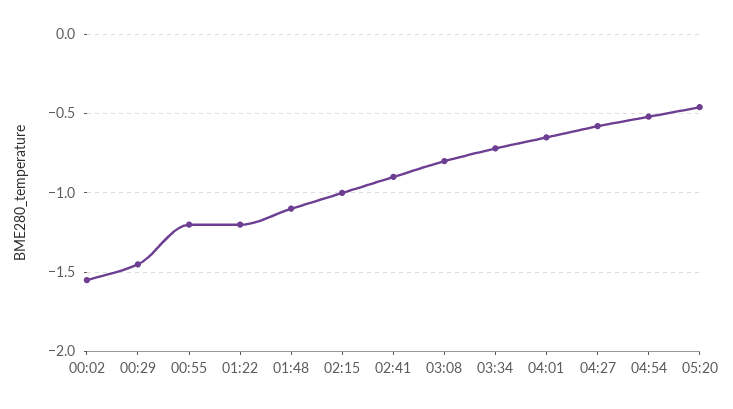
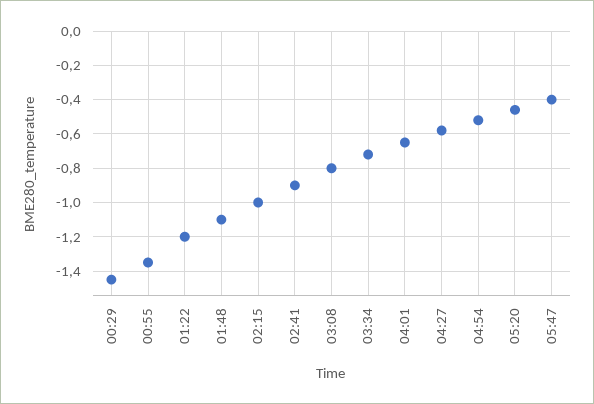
00:02: -1.55 -> none
00:55: -1.2 -> -1.35
05:47: none -> -0.4

